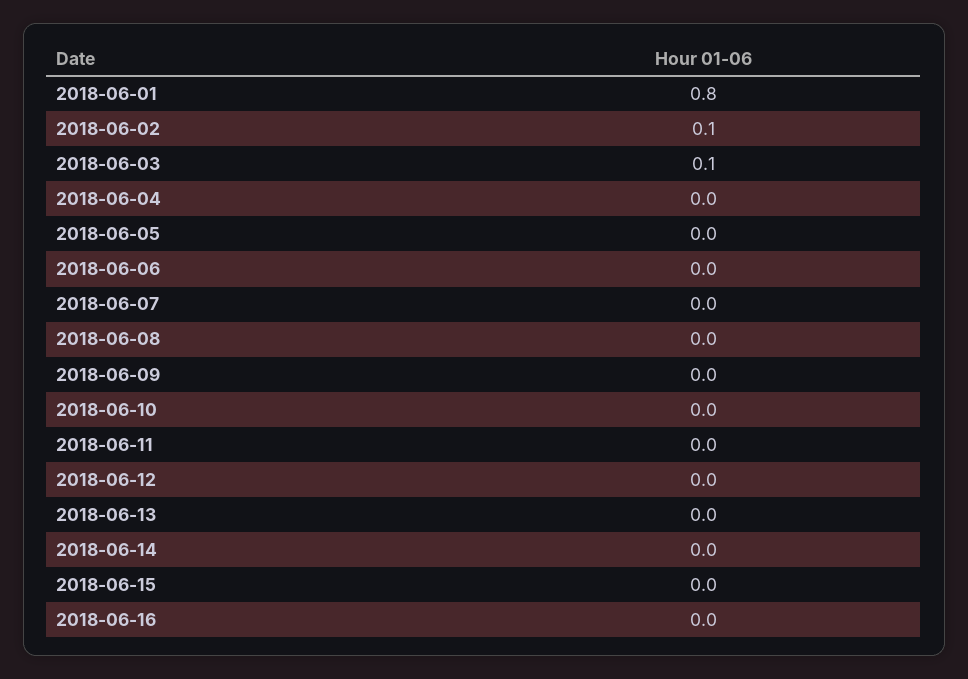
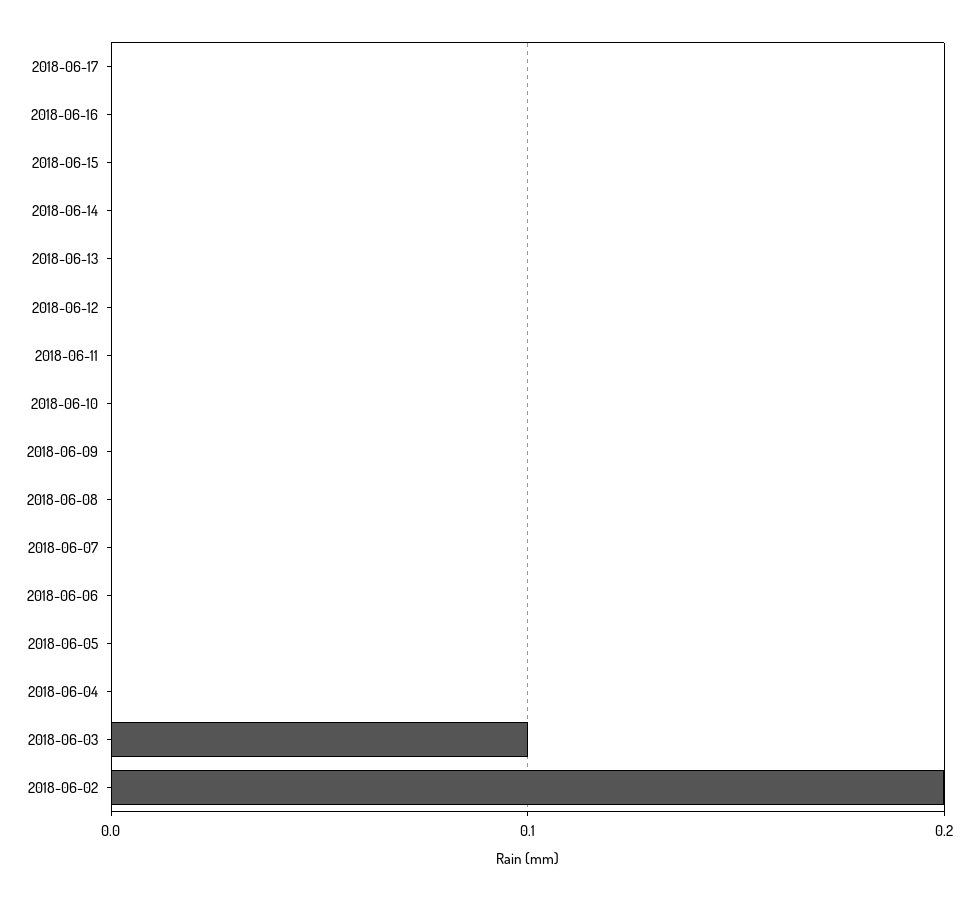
2018-06-01: 0.8 -> none
2018-06-02: 0.1 -> 0.2
2018-06-17: none -> 0

